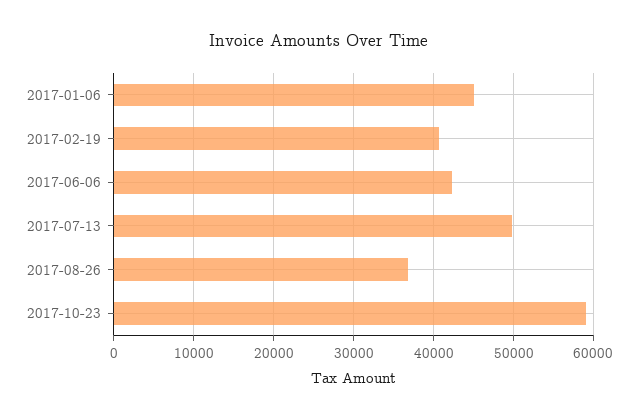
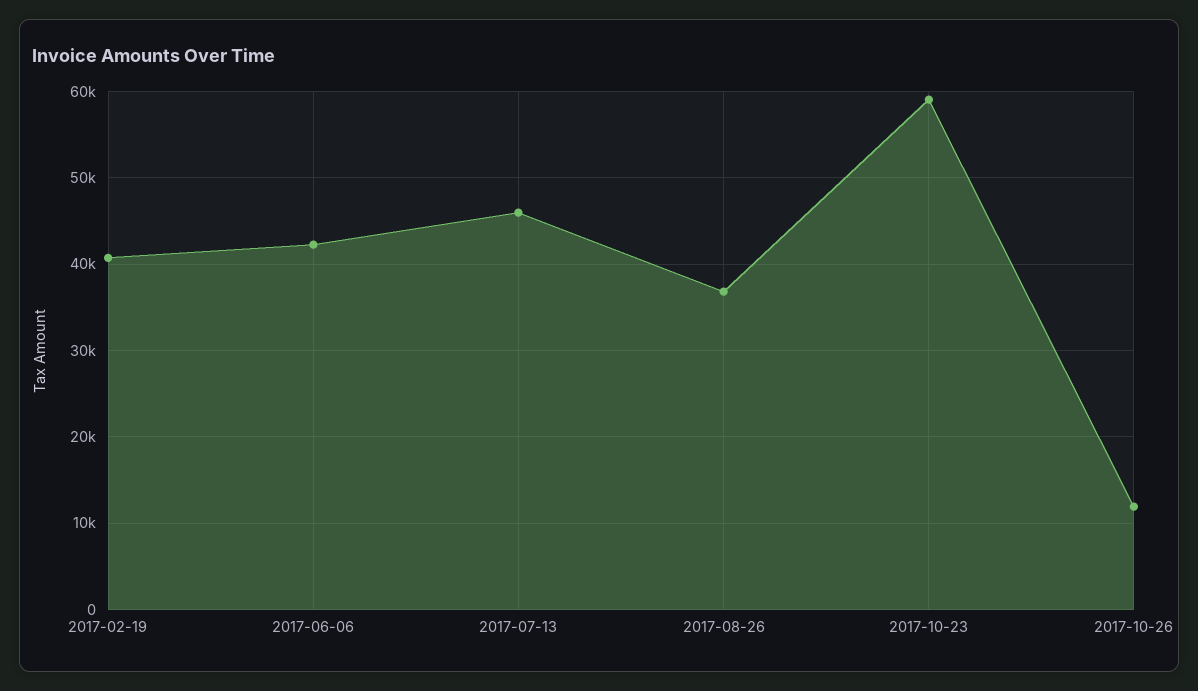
2017-01-06: 45000 -> none
2017-07-13: 50000 -> 46000
2017-10-26: none -> 12000

